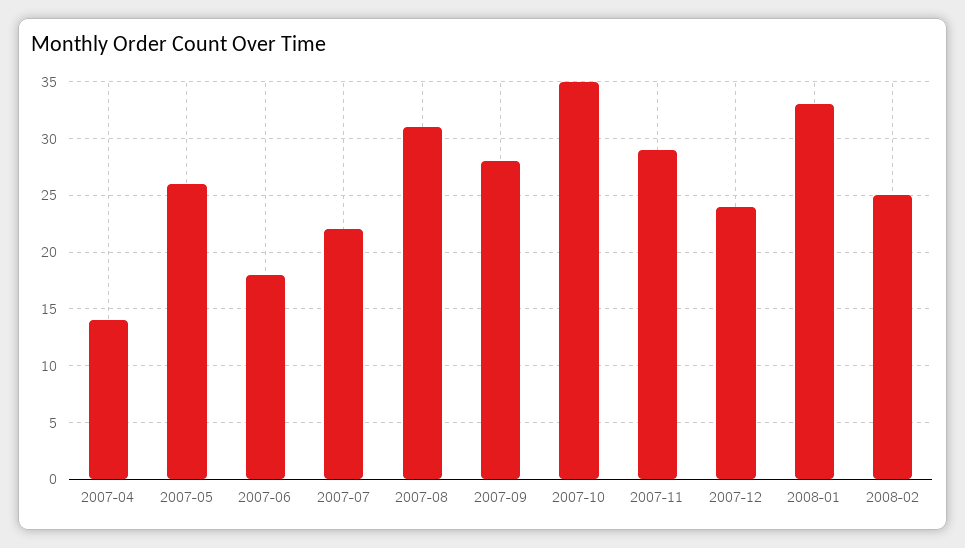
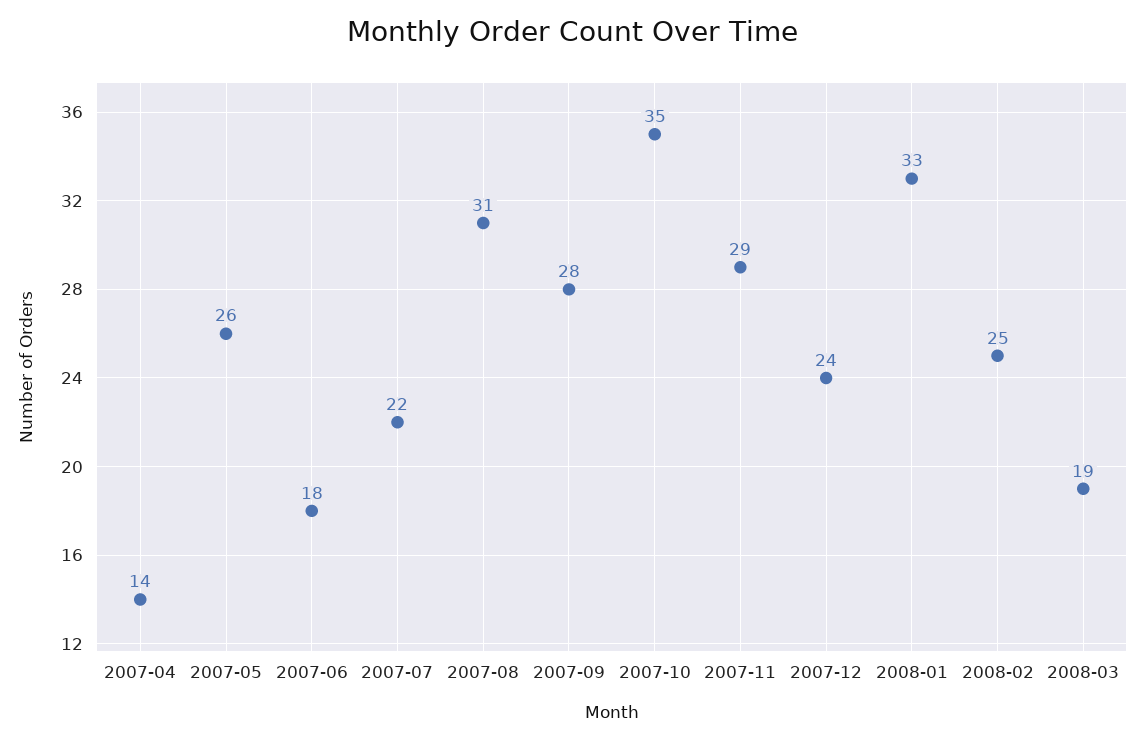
2008-03: none -> 19

